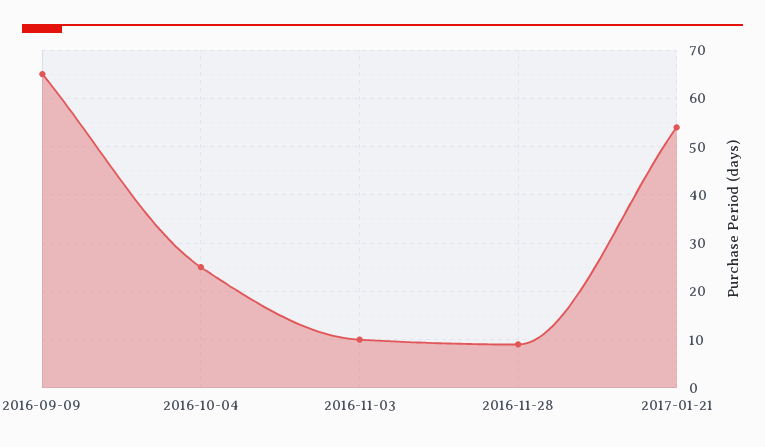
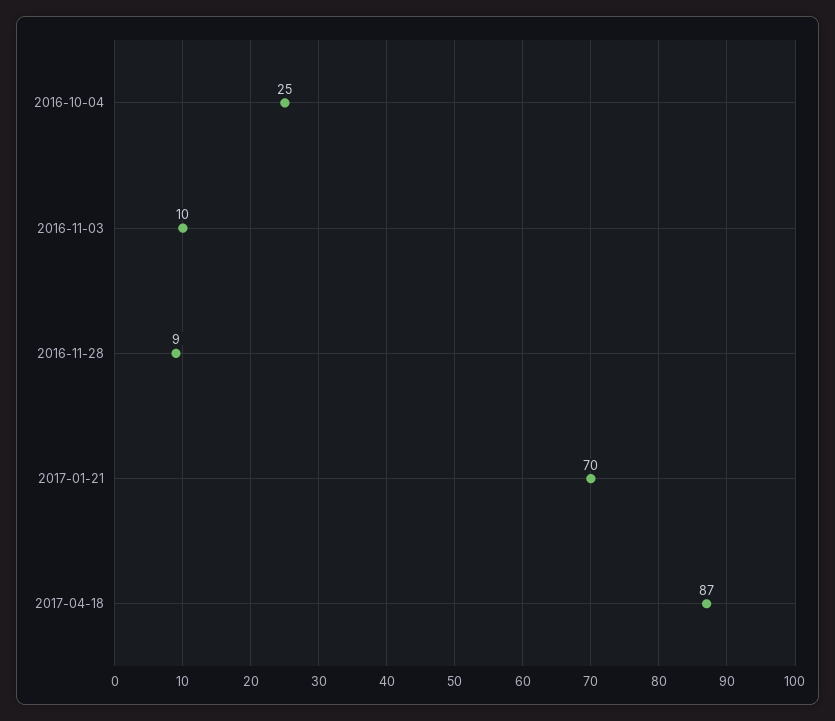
2016-09-09: 65 -> none
2017-01-21: 55 -> 70
2017-04-18: none -> 87

